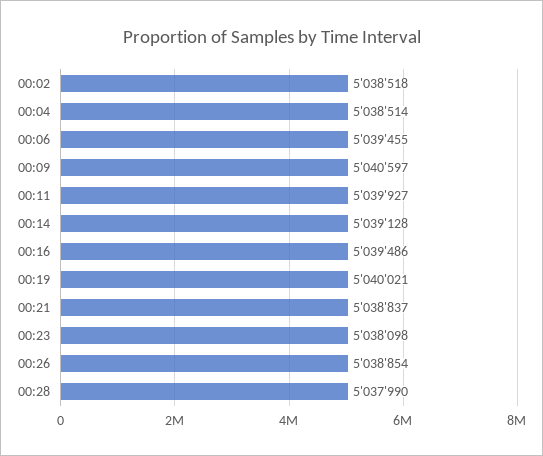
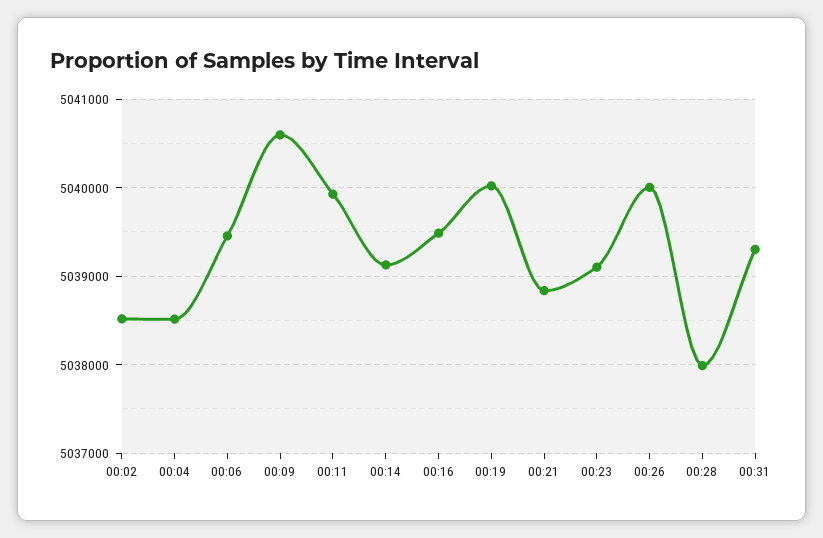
00:23: 5038098 -> 5039100
00:26: 5038854 -> 5040000
00:31: none -> 5039300

